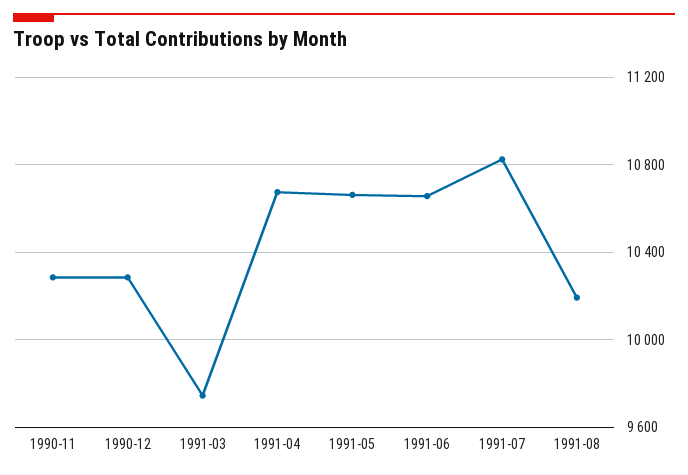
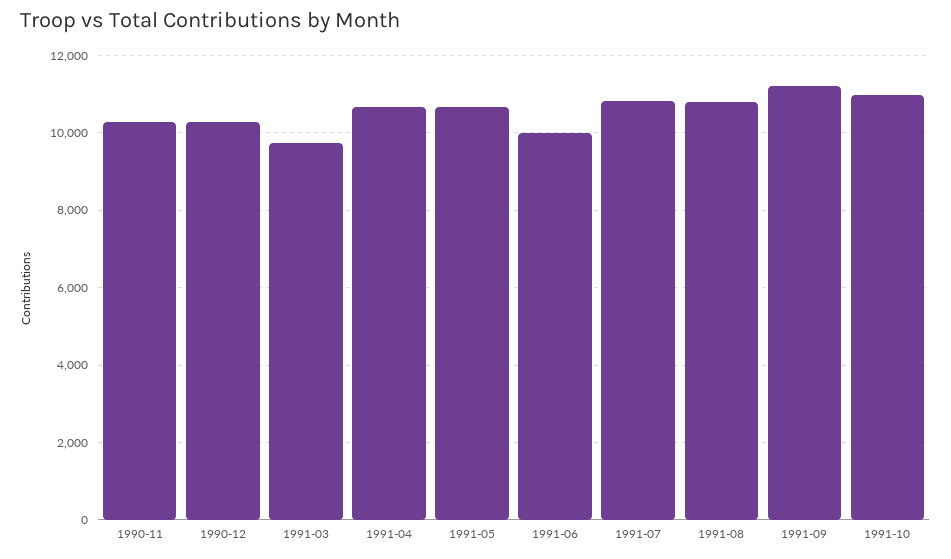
1991-06: 10650 -> 10000
1991-08: 10200 -> 10800
1991-09: none -> 11200
1991-10: none -> 11000

